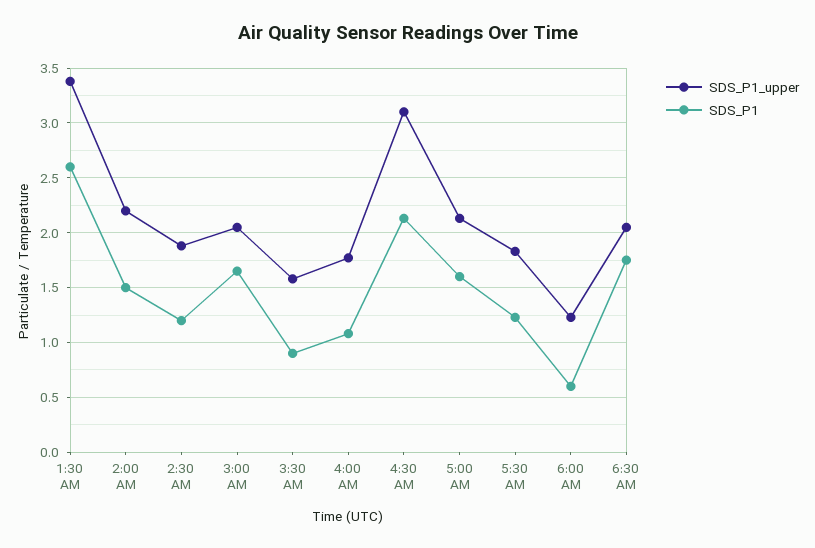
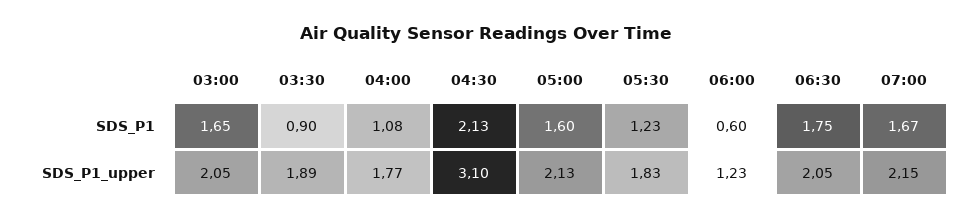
SDS_P1_upper, 1:30 AM: 3.4 -> none
SDS_P1, 1:30 AM: 2.6 -> none
SDS_P1_upper, 2:00 AM: 2.2 -> none
SDS_P1, 2:00 AM: 1.5 -> none
SDS_P1_upper, 2:30 AM: 1.9 -> none
SDS_P1, 2:30 AM: 1.2 -> none
SDS_P1_upper, 3:30 AM: 1.6 -> 1.89
SDS_P1, 07:00: none -> 1.67
SDS_P1_upper, 07:00: none -> 2.15

